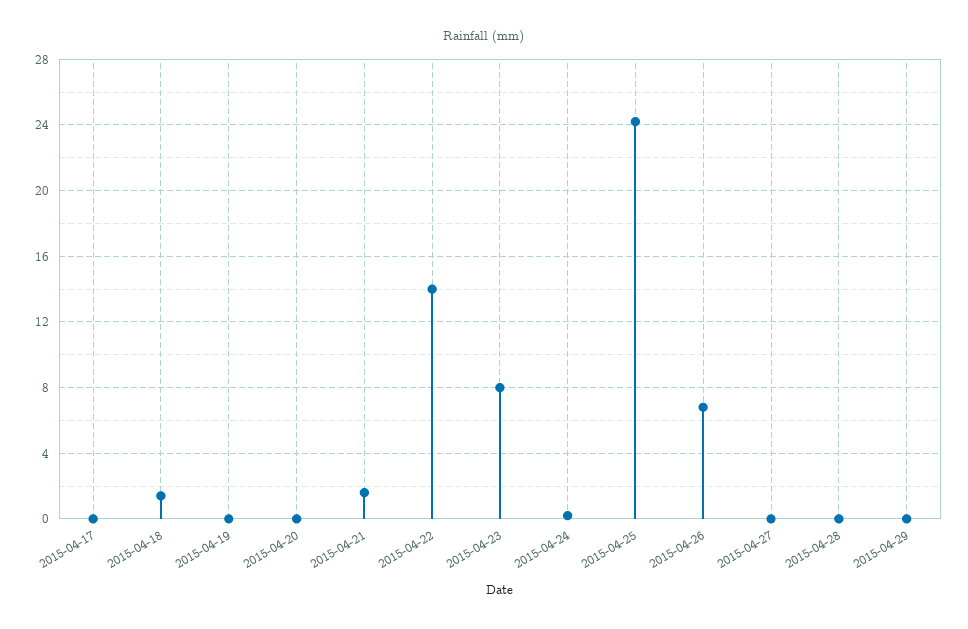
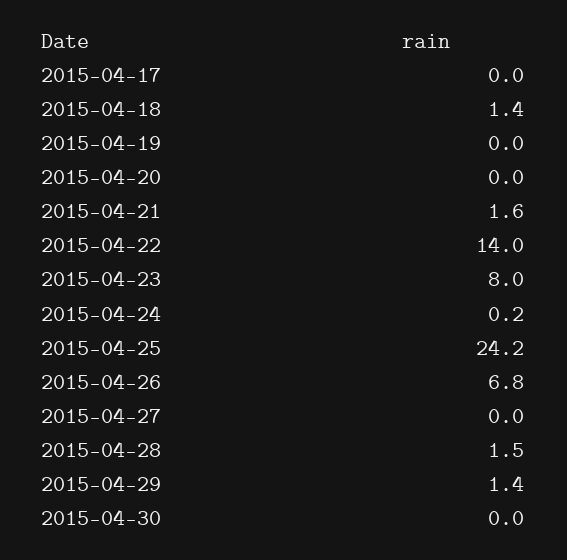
2015-04-28: 0 -> 1.5
2015-04-29: 0 -> 1.4
2015-04-30: none -> 0

